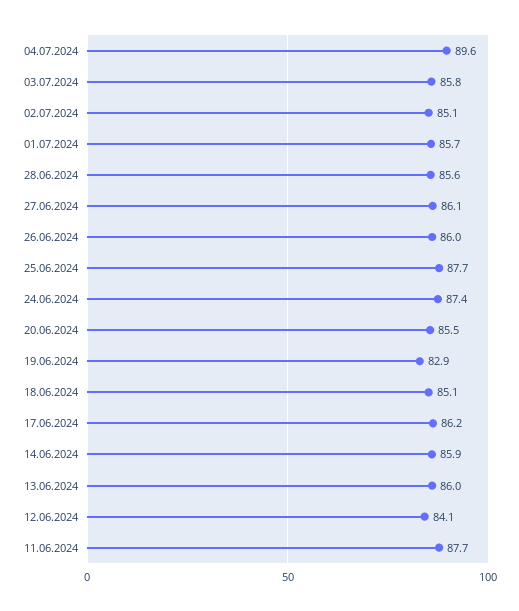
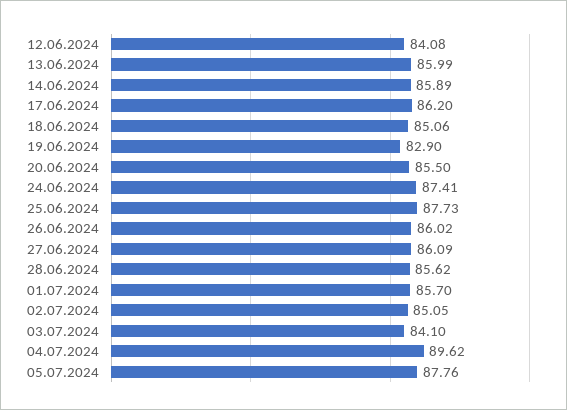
03.07.2024: 85.8 -> 84.1
11.06.2024: 87.7 -> none
05.07.2024: none -> 87.76

